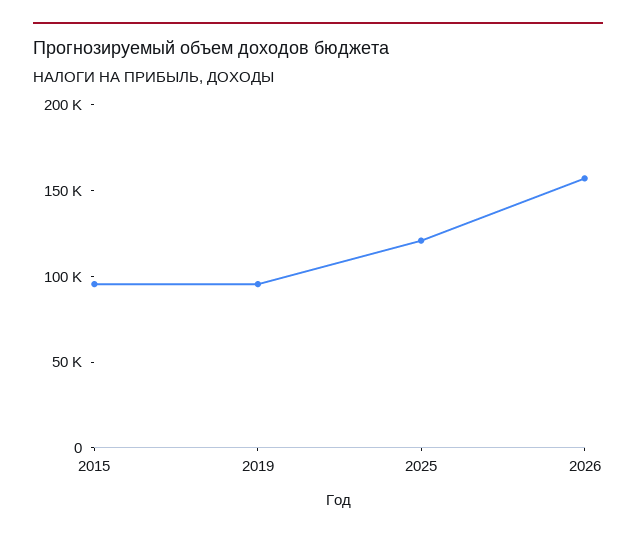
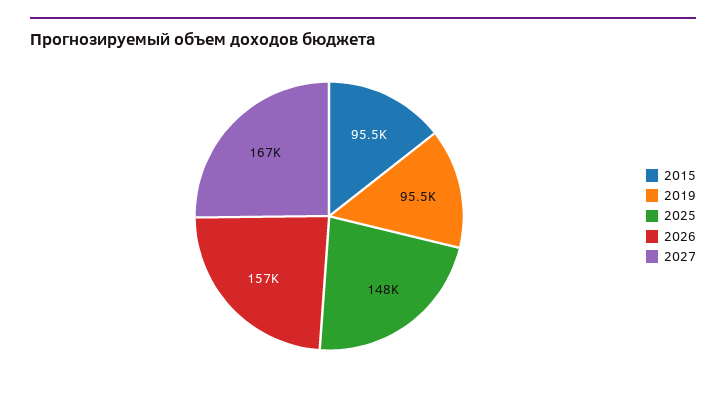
2025: 120000 -> 148000
2027: none -> 167000

